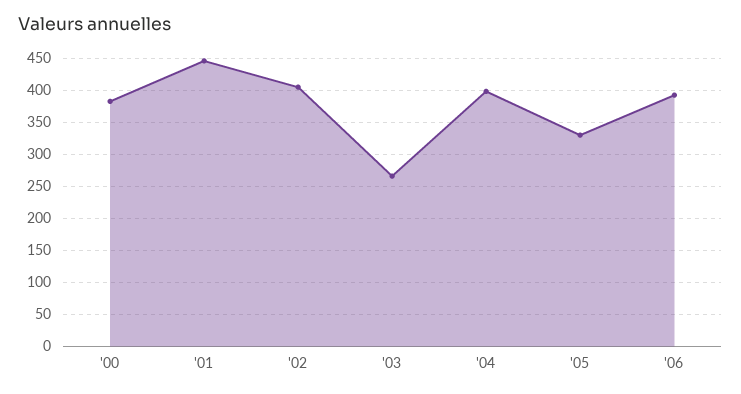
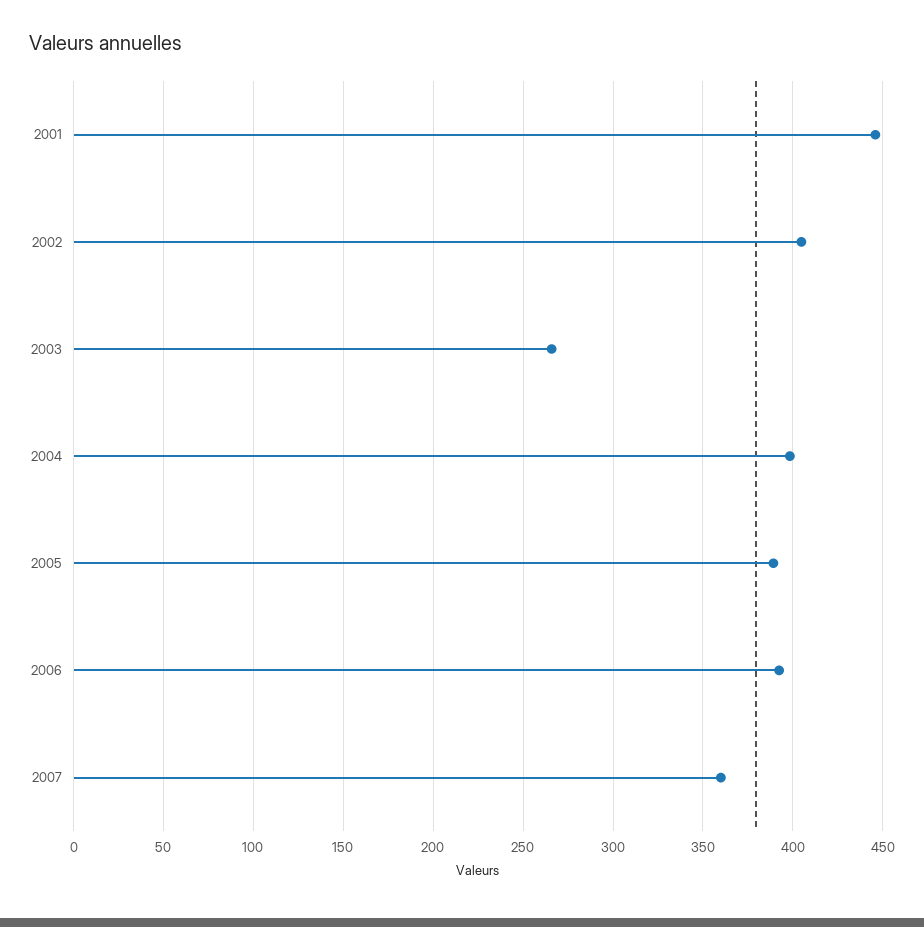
'00: 380 -> none
'05: 330 -> 390
2007: none -> 360

